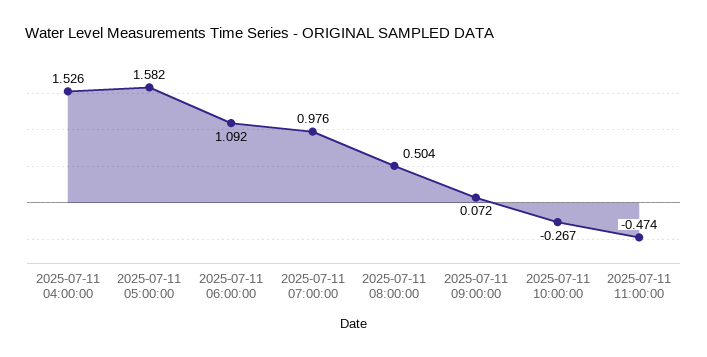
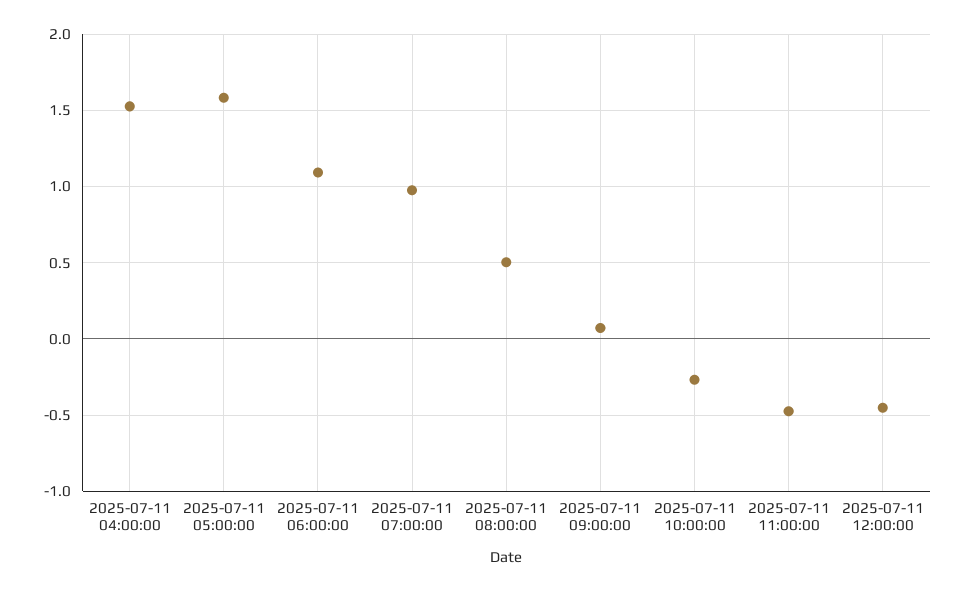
2025-07-11 12:00:00: none -> -0.45

